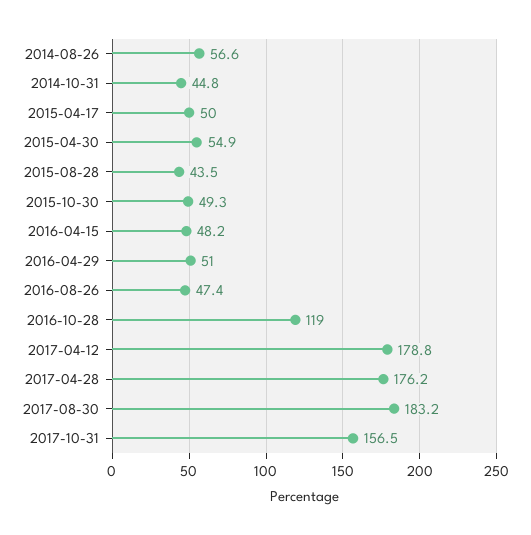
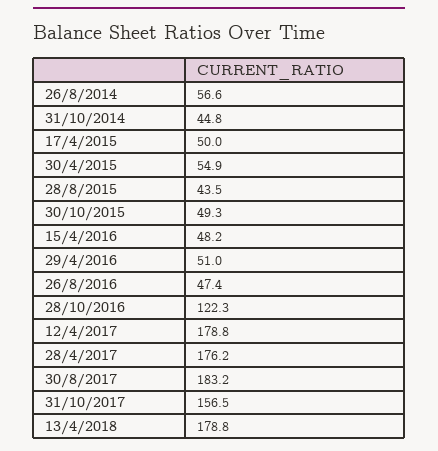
2016-10-28: 119 -> 122.3
13/4/2018: none -> 178.8

